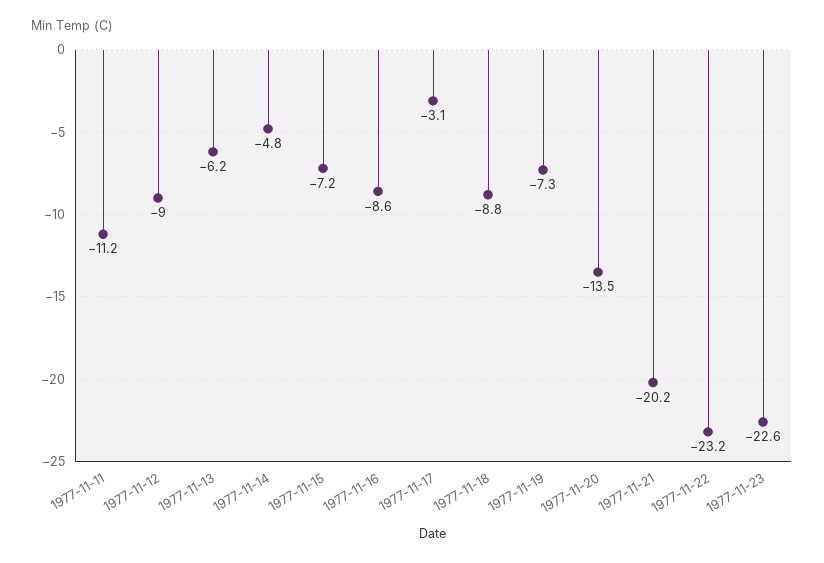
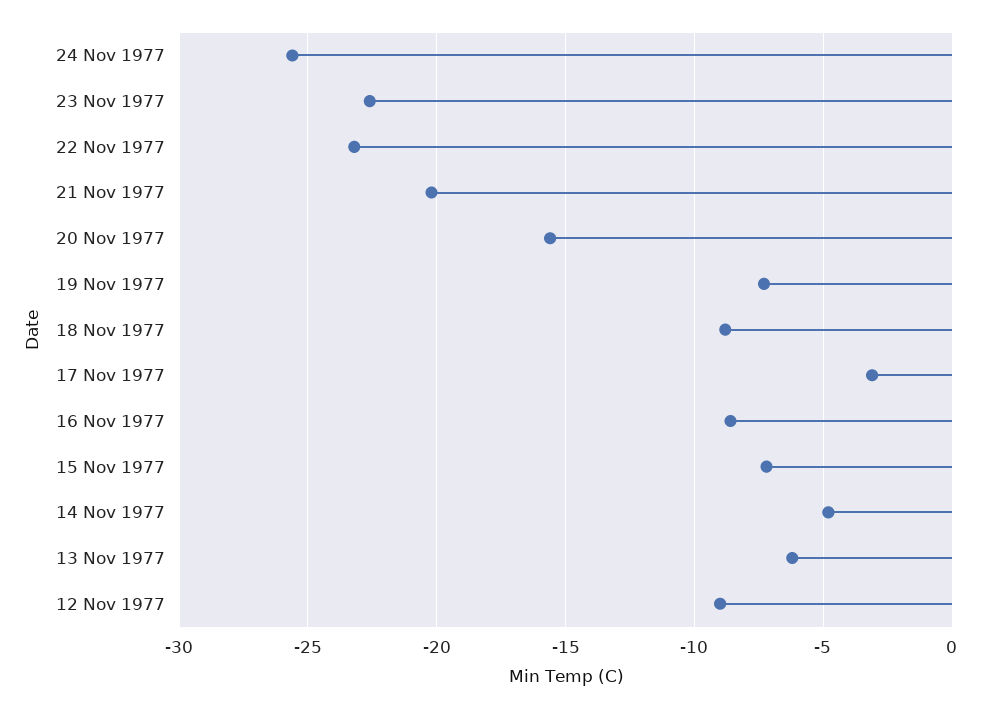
1977-11-11: -11.2 -> none
1977-11-20: -13.5 -> -15.5
24 Nov 1977: none -> -25.5

